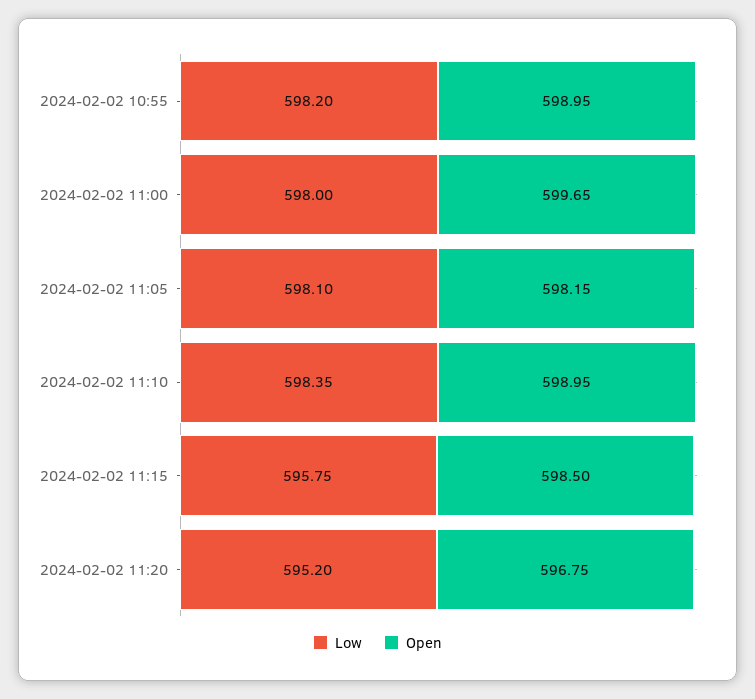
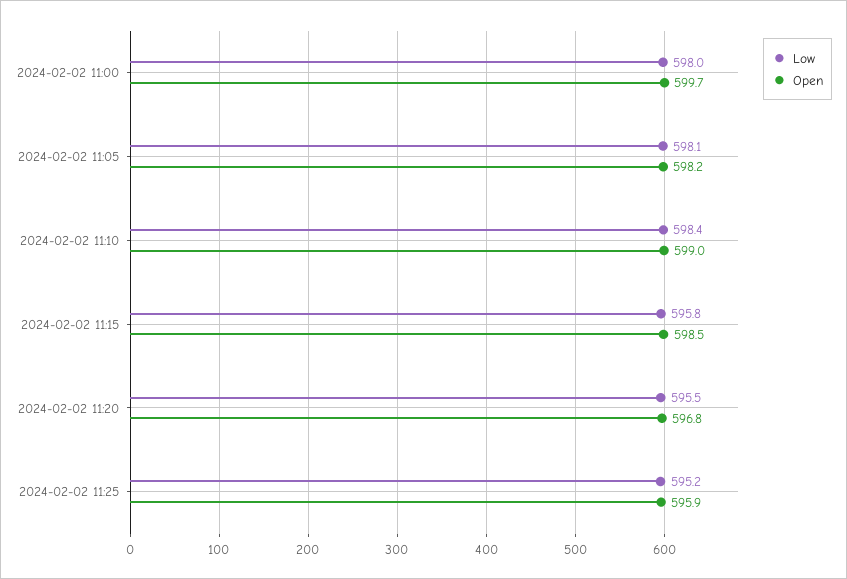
Low, 2024-02-02 10:55: 598.2 -> none
Open, 2024-02-02 10:55: 598.95 -> none
Low, 2024-02-02 11:20: 595.2 -> 595.5
Low, 2024-02-02 11:25: none -> 595.2
Open, 2024-02-02 11:25: none -> 595.9

